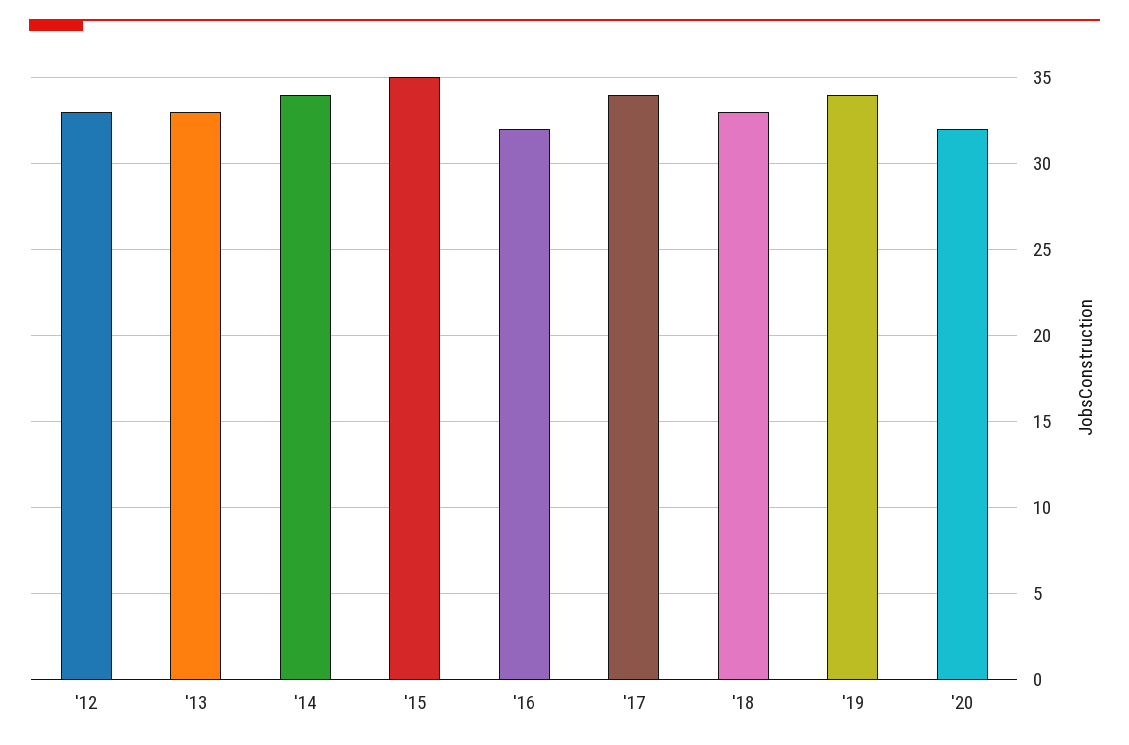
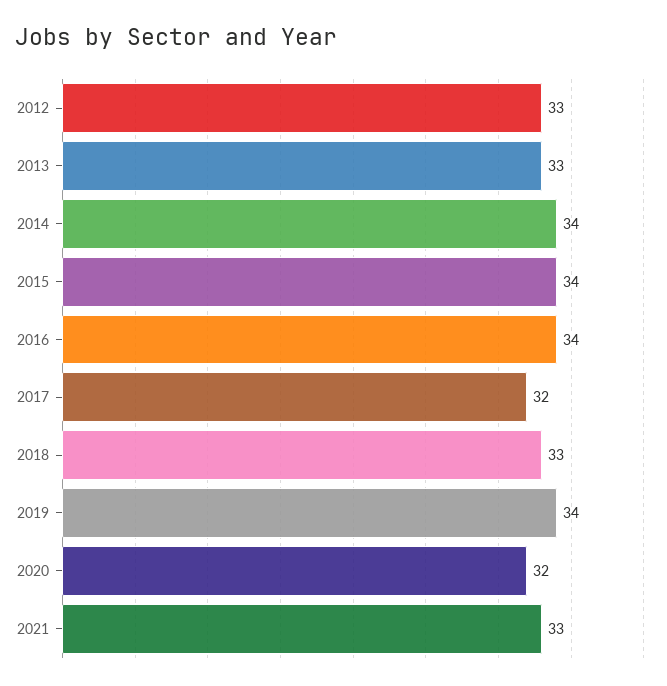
'15: 35 -> 34
'16: 32 -> 34
'17: 34 -> 32
2021: none -> 33

